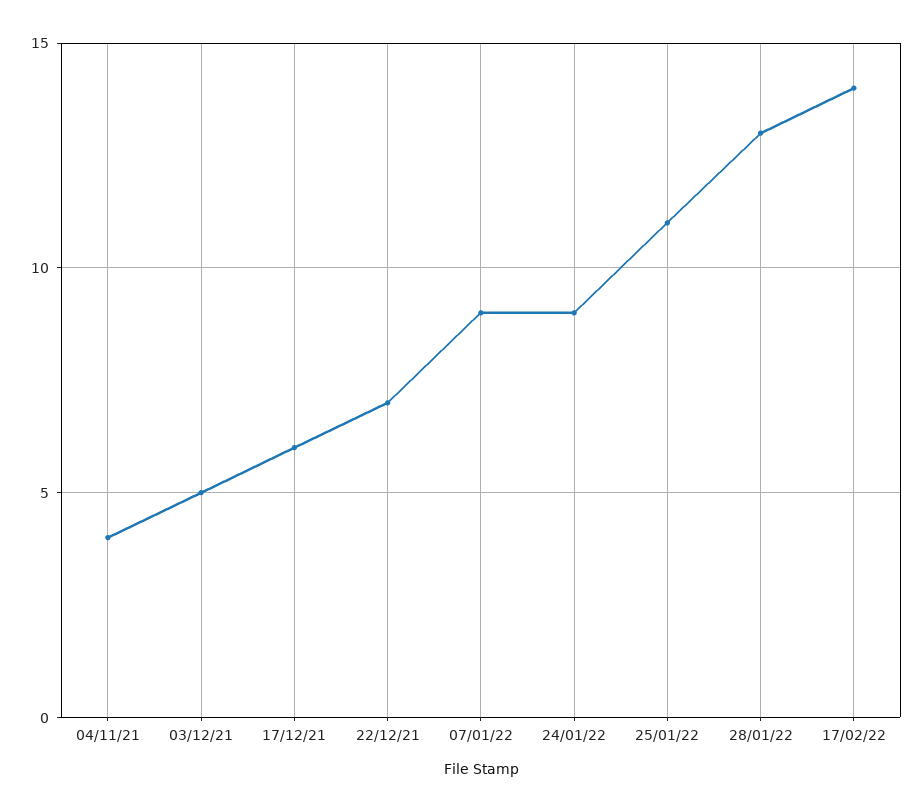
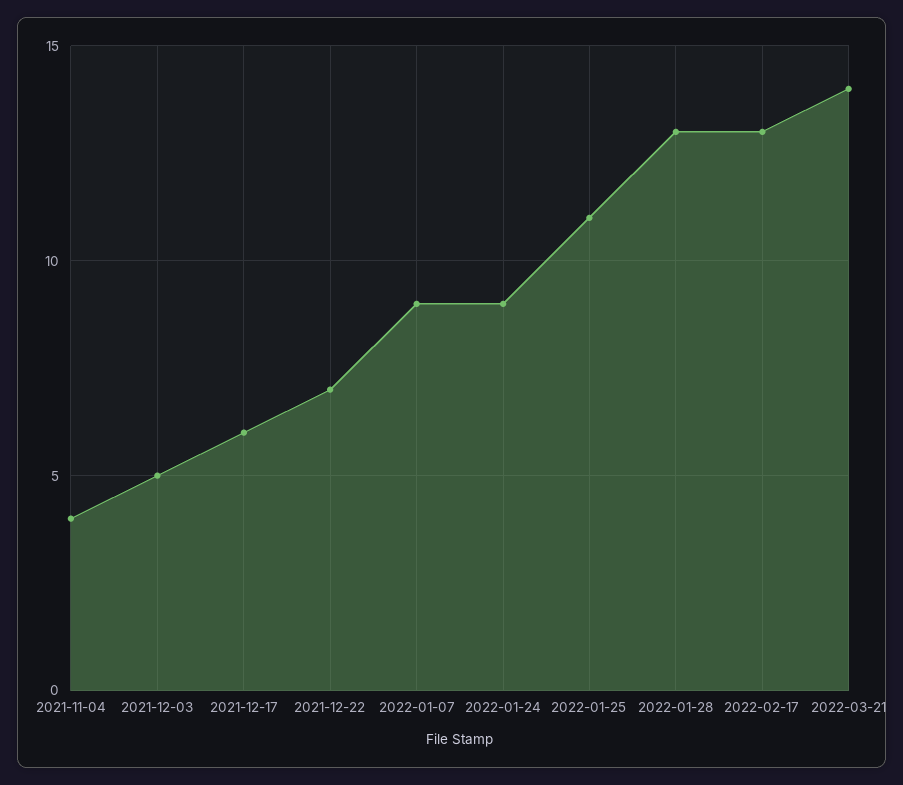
17/02/22: 14 -> 13
2022-03-21: none -> 14

